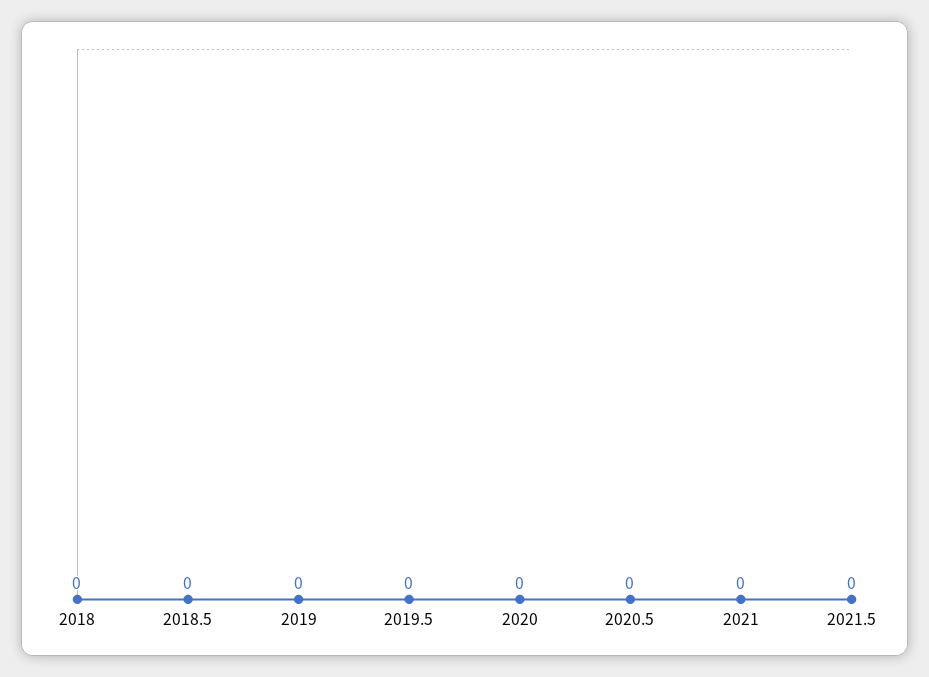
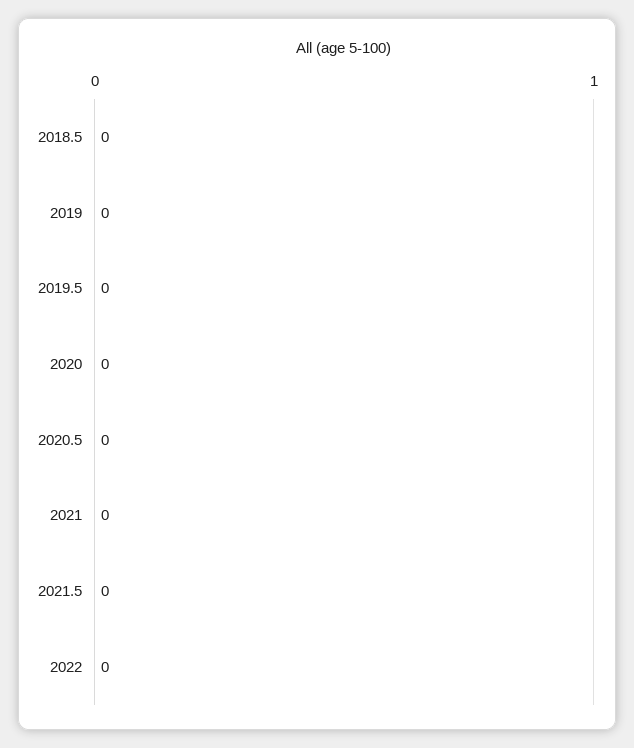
2018: 0 -> none
2022: none -> 0

